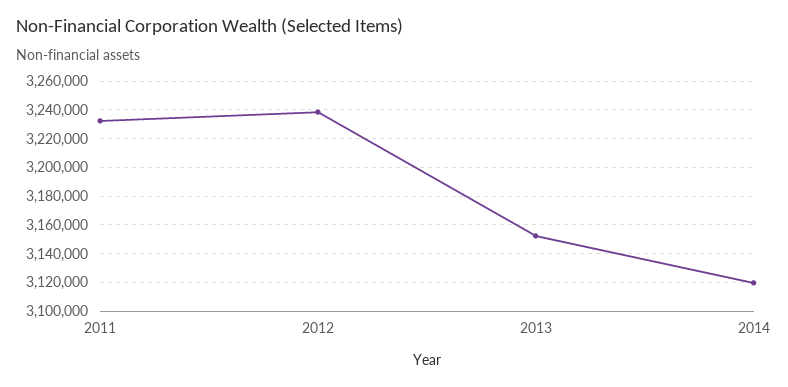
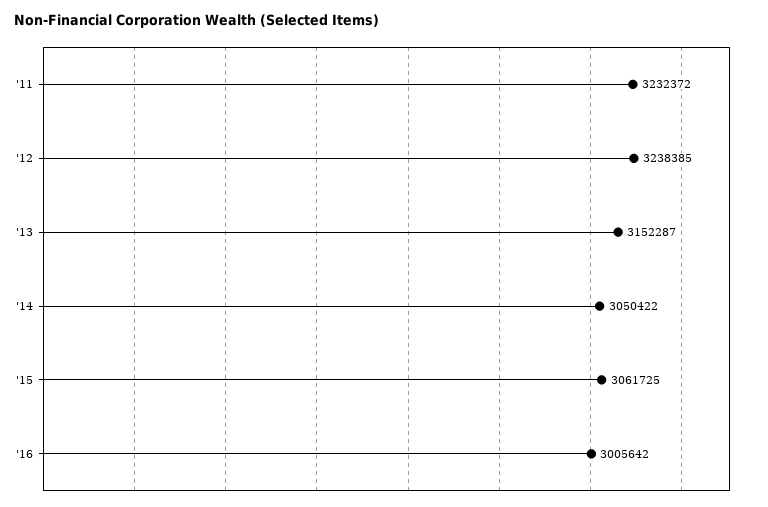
2014: 3120000 -> 3050422
'15: none -> 3061725
'16: none -> 3005642

